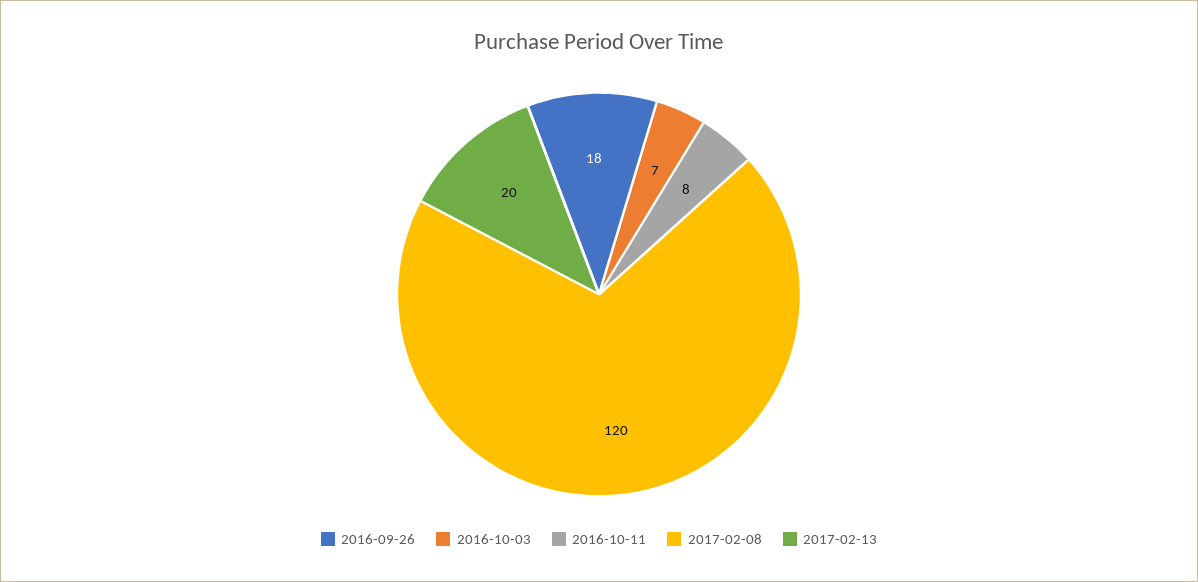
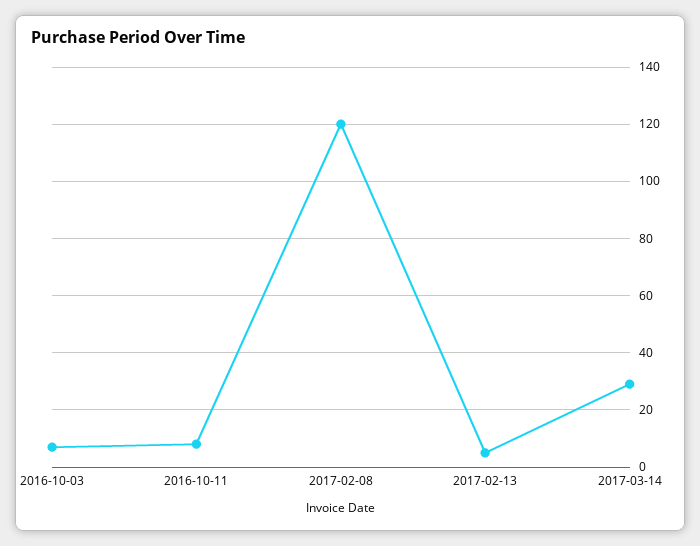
2016-09-26: 18 -> none
2017-02-13: 20 -> 5
2017-03-14: none -> 30

